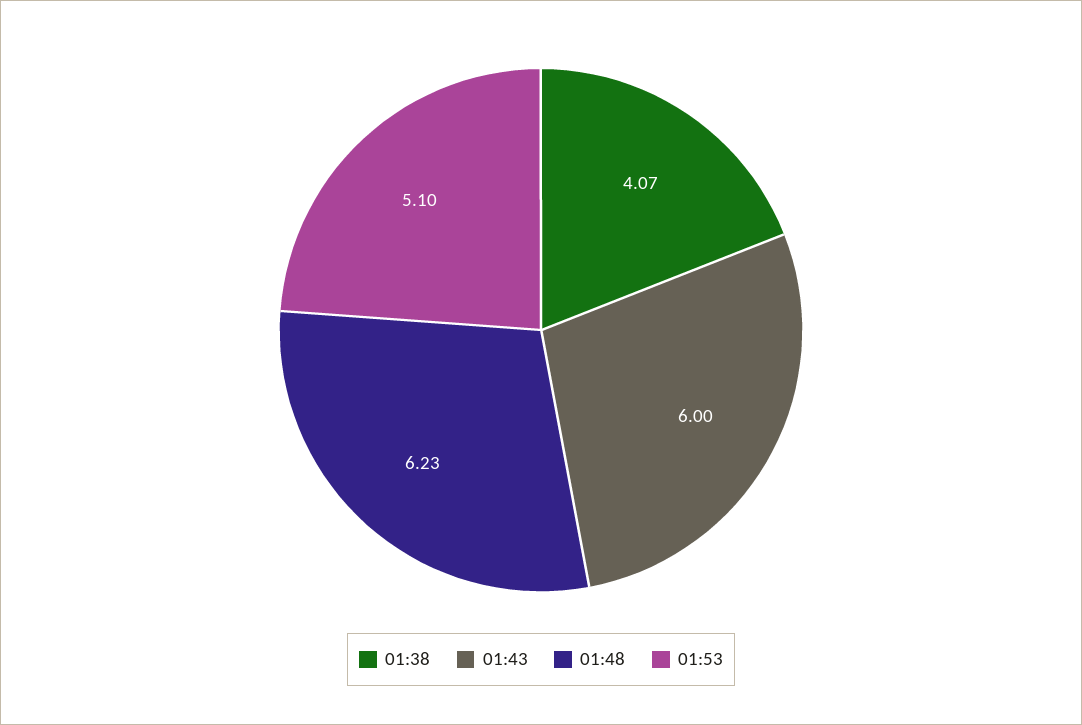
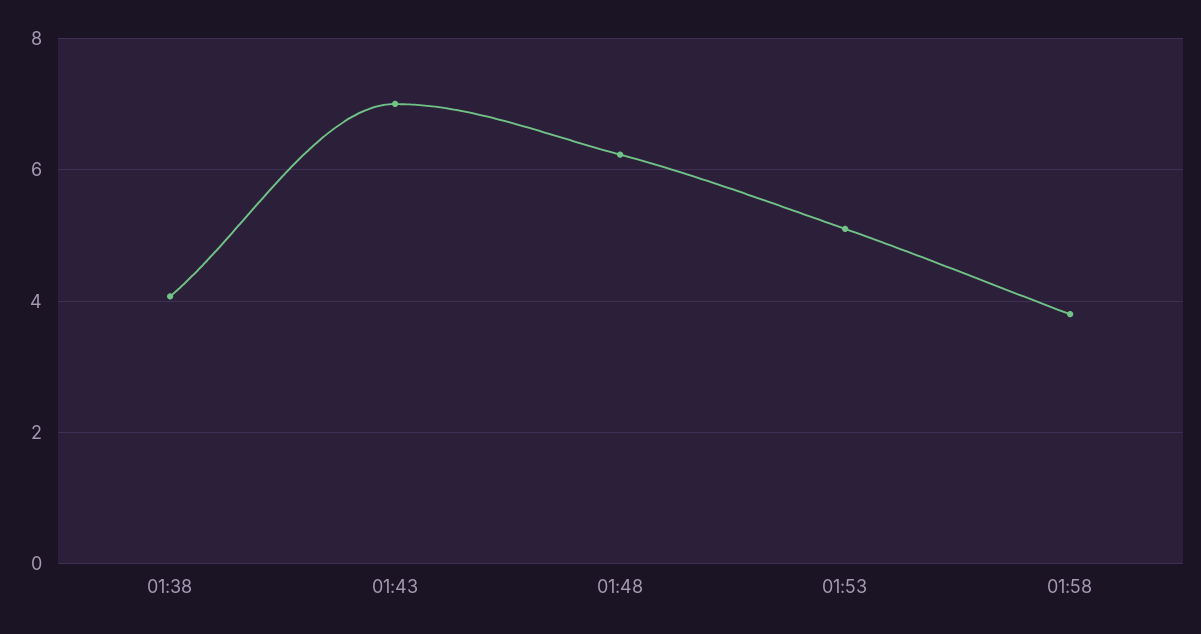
01:43: 6 -> 7
01:58: none -> 3.8

